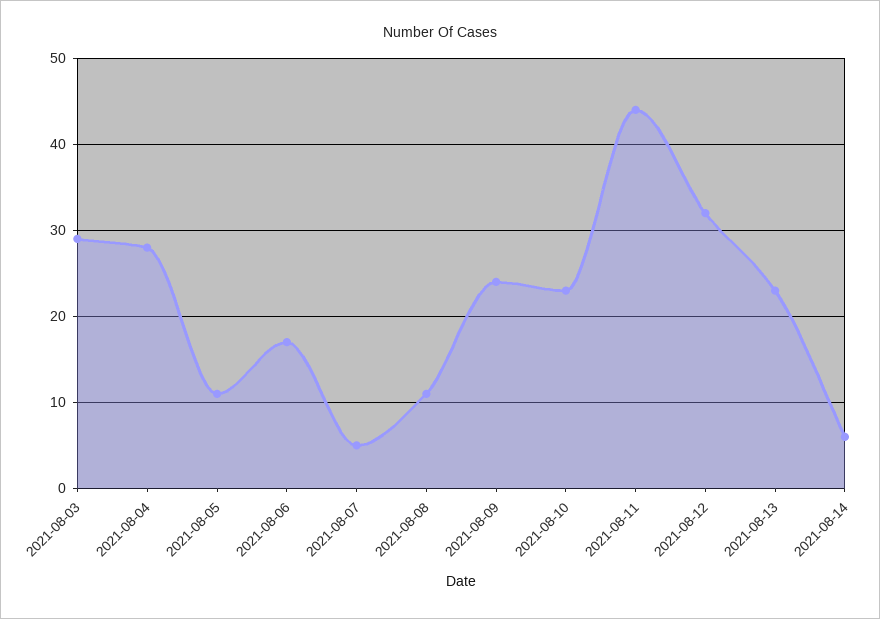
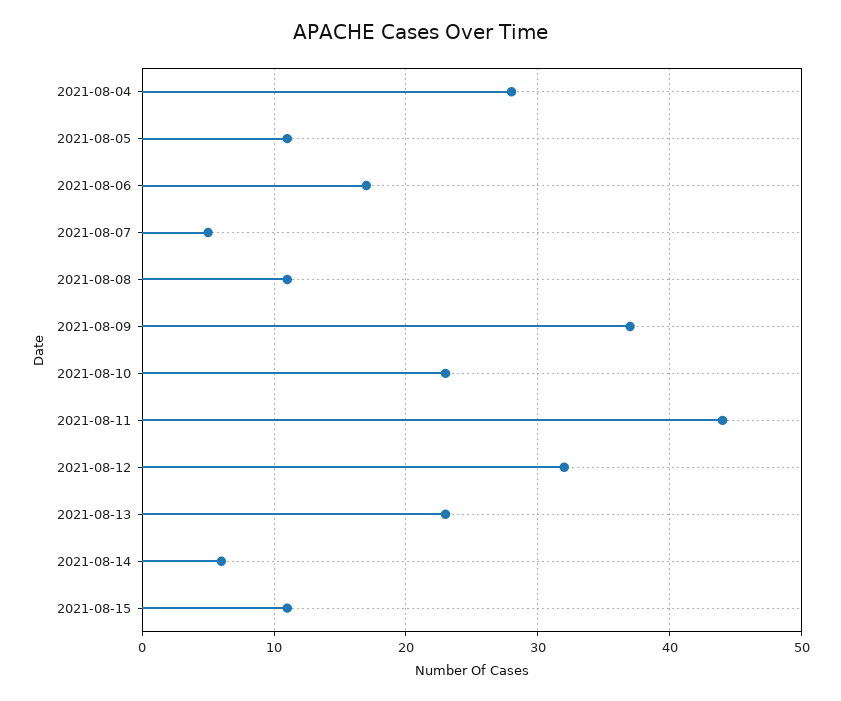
2021-08-03: 29 -> none
2021-08-09: 24 -> 37
2021-08-15: none -> 11

